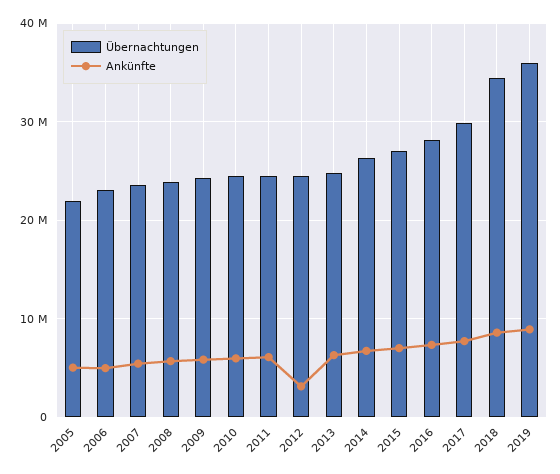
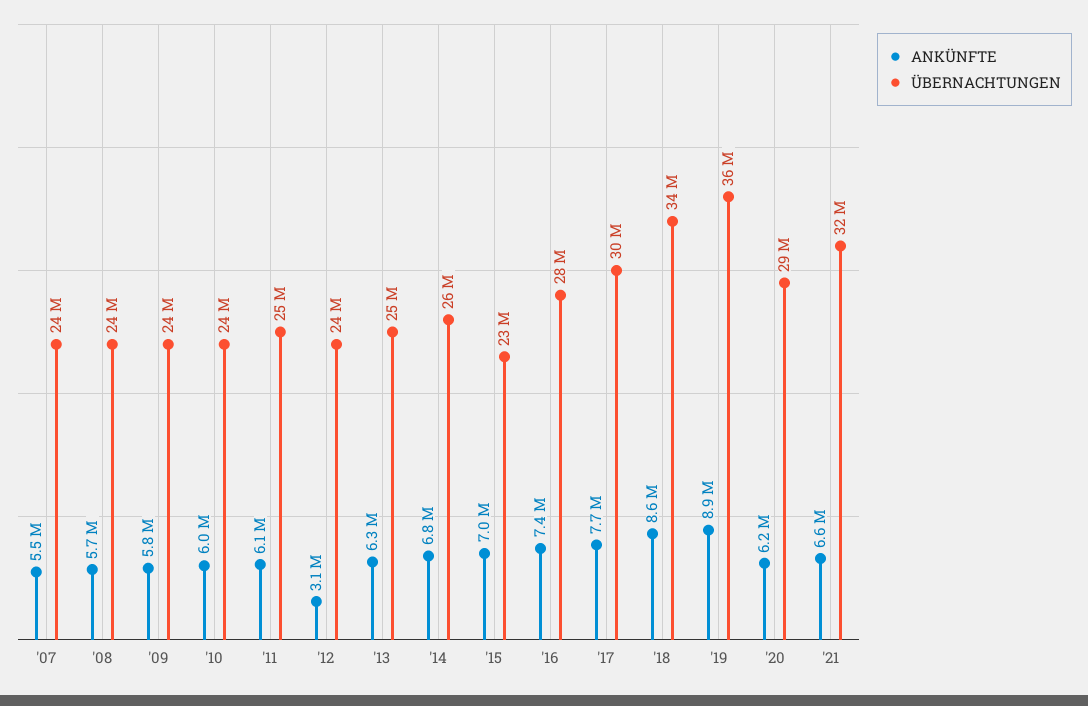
Übernachtungen, 2005: 22000000 -> none
Ankünfte, 2005: 5000000 -> none
Übernachtungen, 2006: 23000000 -> none
Ankünfte, 2006: 5000000 -> none
Übernachtungen, 2015: 27000000 -> 23000000
Ankünfte, '20: none -> 6200000
Übernachtungen, '20: none -> 29000000
Ankünfte, '21: none -> 6600000
Übernachtungen, '21: none -> 32000000

